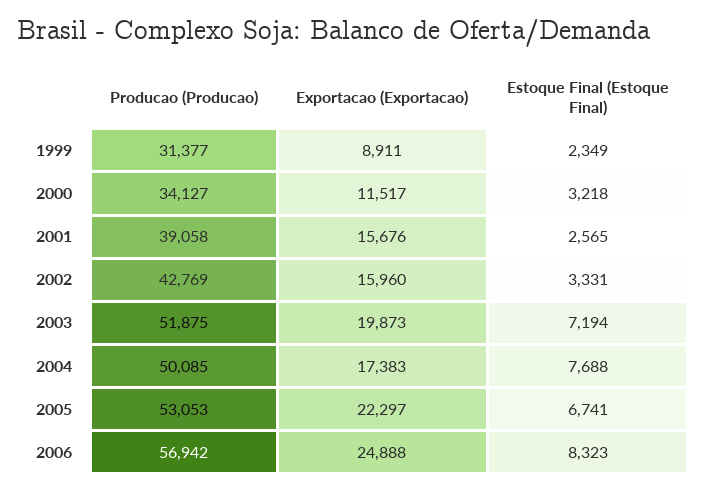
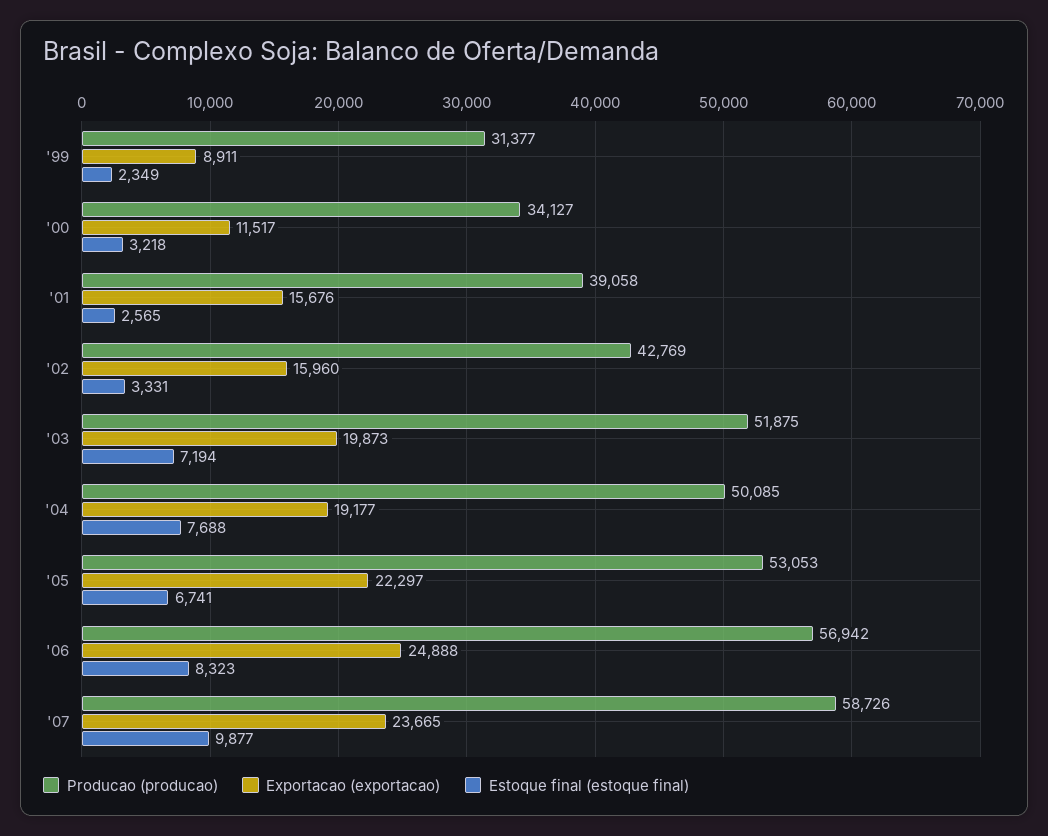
Exportacao (Exportacao), 2004: 17383 -> 19177
Producao (Producao), '07: none -> 58726
Exportacao (Exportacao), '07: none -> 23665
Estoque Final (Estoque Final), '07: none -> 9877

